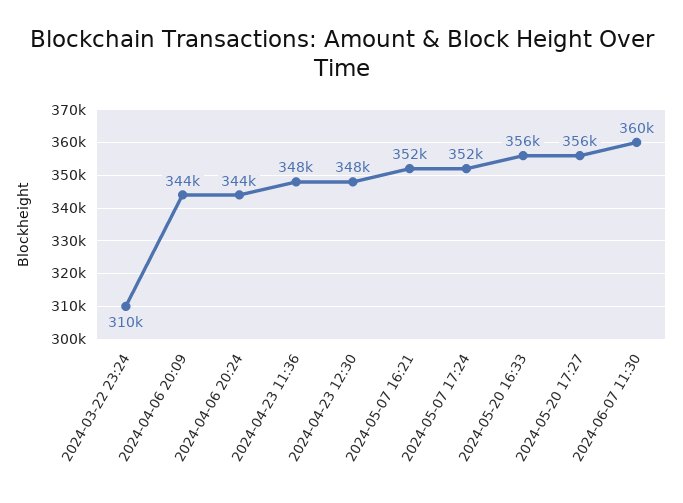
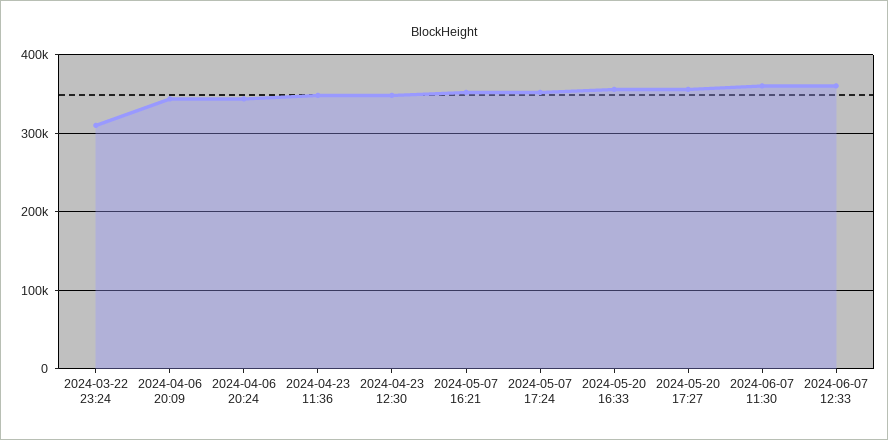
2024-06-07 12:33: none -> 360000

